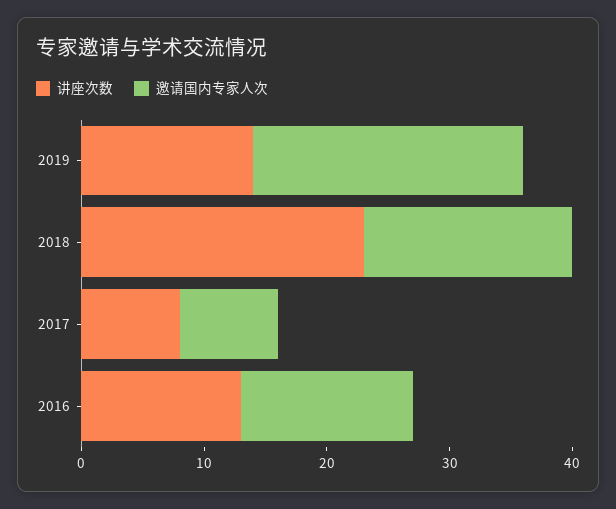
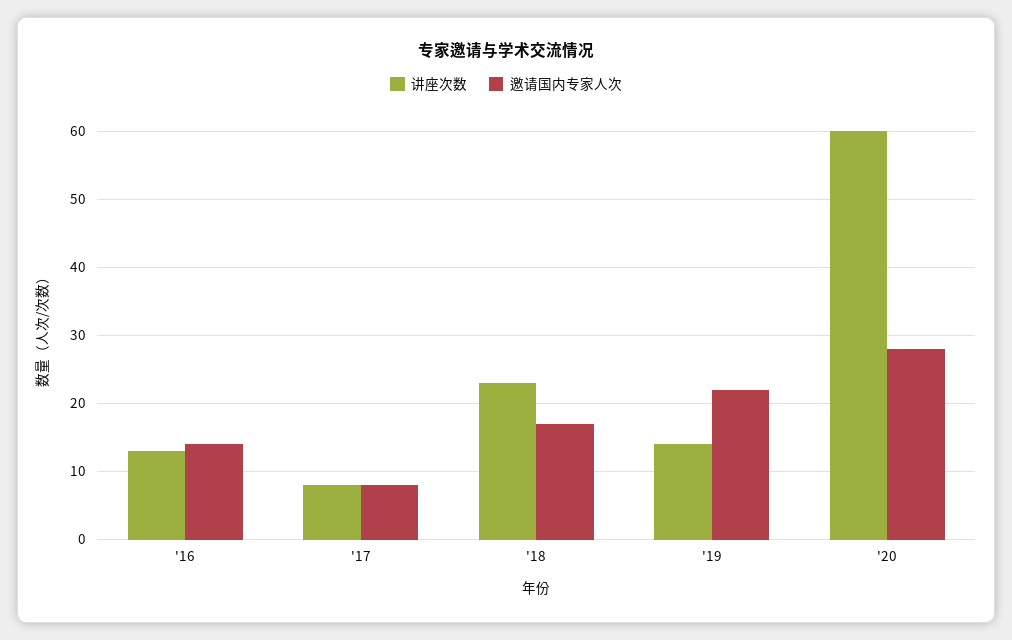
讲座次数, '20: none -> 60
邀请国内专家人次, '20: none -> 28

